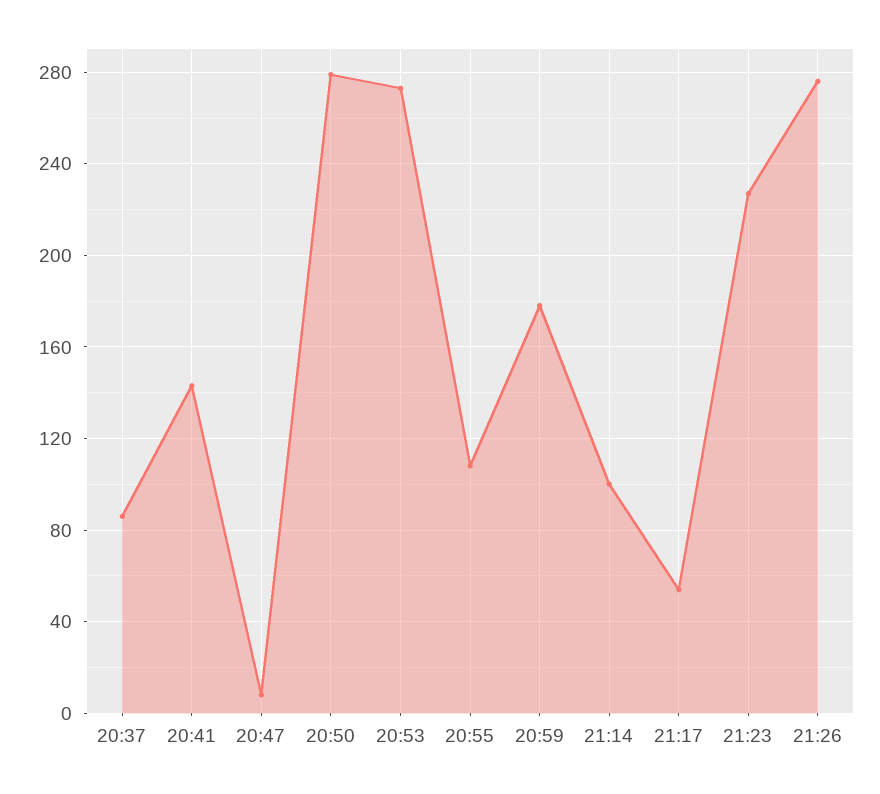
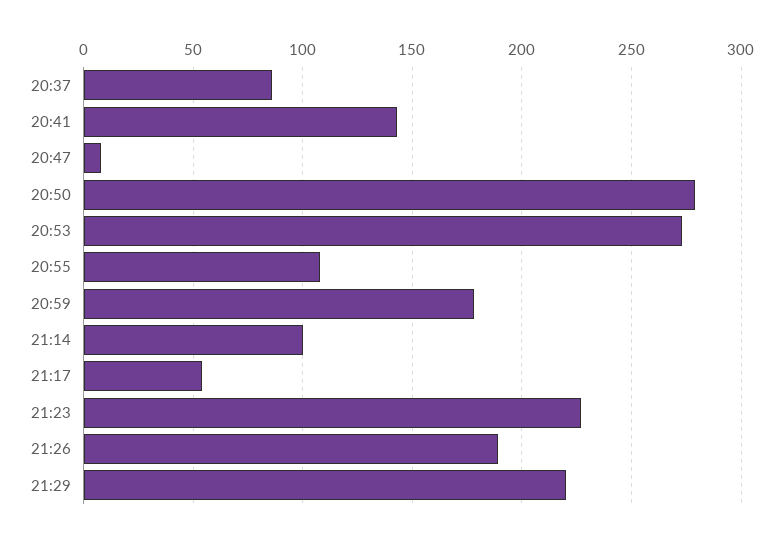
21:26: 275 -> 190
21:29: none -> 220

